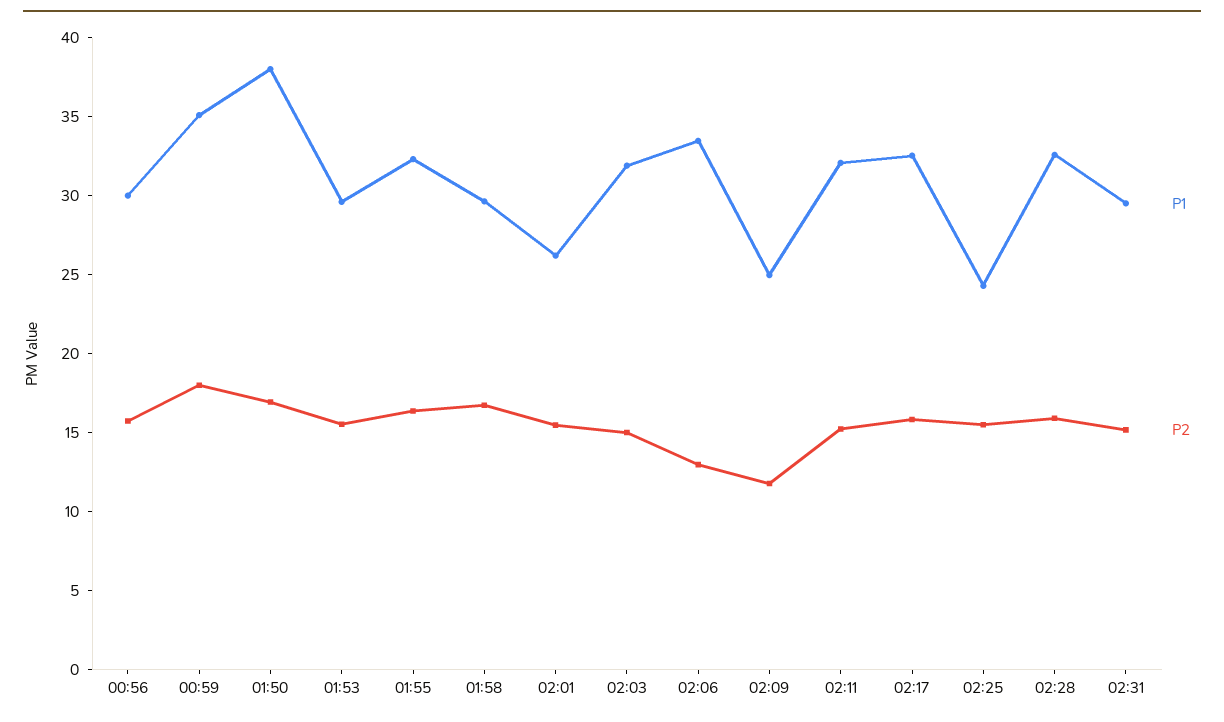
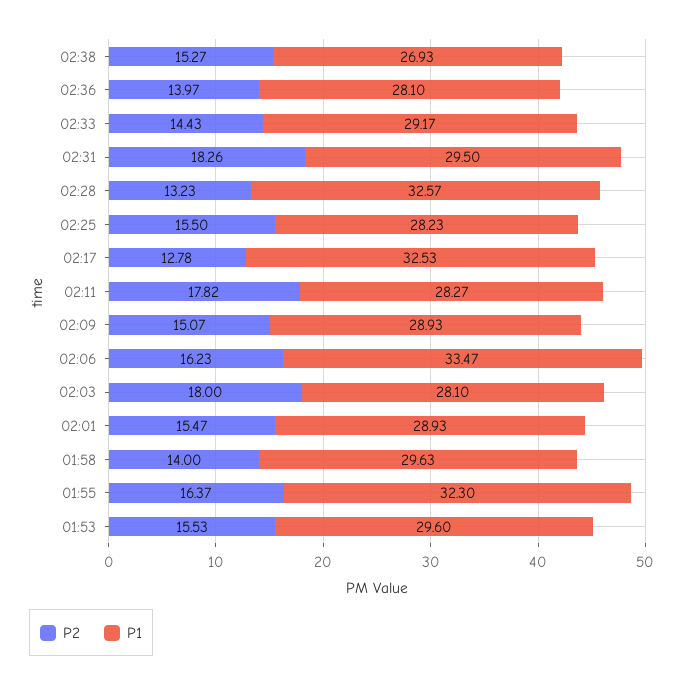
P1, 00:56: 30 -> none
P2, 00:56: 16 -> none
P1, 00:59: 35 -> none
P2, 00:59: 18 -> none
P1, 01:50: 38 -> none
P2, 01:50: 17 -> none
P2, 01:58: 17 -> 14
P1, 02:01: 26 -> 28.93
P1, 02:03: 32 -> 28.1
P2, 02:03: 15 -> 18
P2, 02:06: 13 -> 16.23
P1, 02:09: 25 -> 28.93
P2, 02:09: 12 -> 15.07
P1, 02:11: 32 -> 28.27
P2, 02:11: 15 -> 17.82
P2, 02:17: 16 -> 12.78
P1, 02:25: 24 -> 28.23
P2, 02:28: 16 -> 13.23
P2, 02:31: 15 -> 18.26
P2, 02:38: none -> 15.27
P1, 02:38: none -> 26.93
P2, 02:36: none -> 13.97
P1, 02:36: none -> 28.1
P2, 02:33: none -> 14.43
P1, 02:33: none -> 29.17

